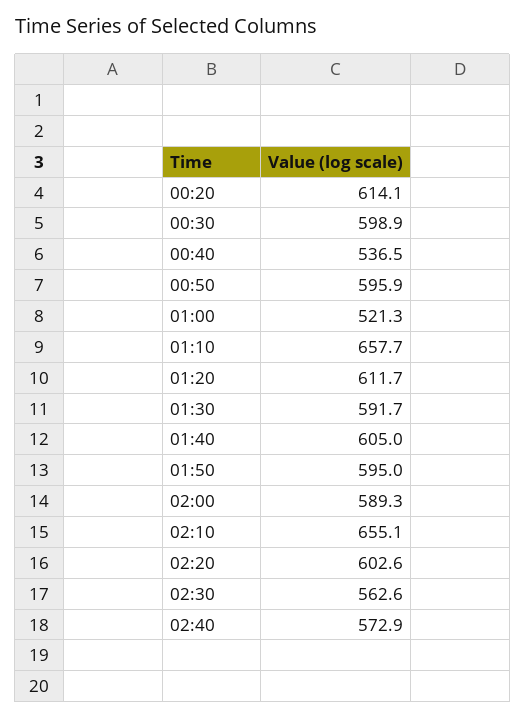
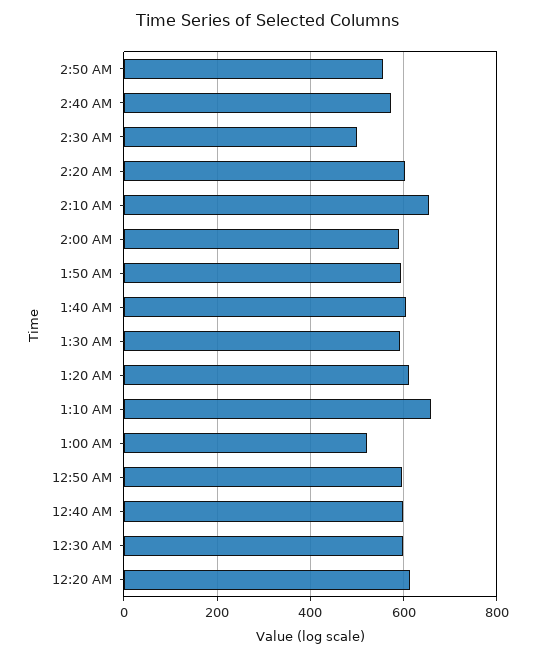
00:40: 536.5 -> 600
02:30: 562.6 -> 500
2:50 AM: none -> 560

